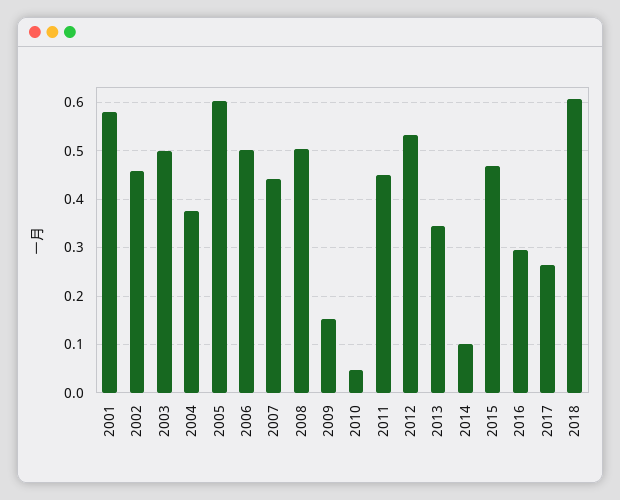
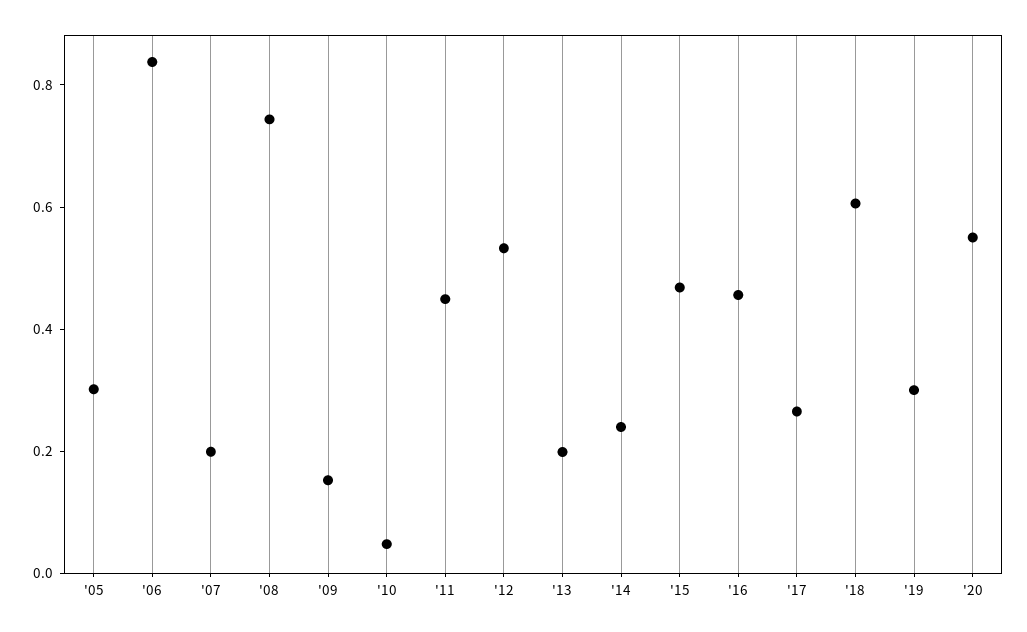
2001: 0.58 -> none
2002: 0.46 -> none
2003: 0.5 -> none
2004: 0.38 -> none
2005: 0.6 -> 0.3
2006: 0.5 -> 0.85
2007: 0.44 -> 0.2
2008: 0.5 -> 0.75
2013: 0.34 -> 0.2
2014: 0.1 -> 0.25
2016: 0.3 -> 0.45
'19: none -> 0.3
'20: none -> 0.55

